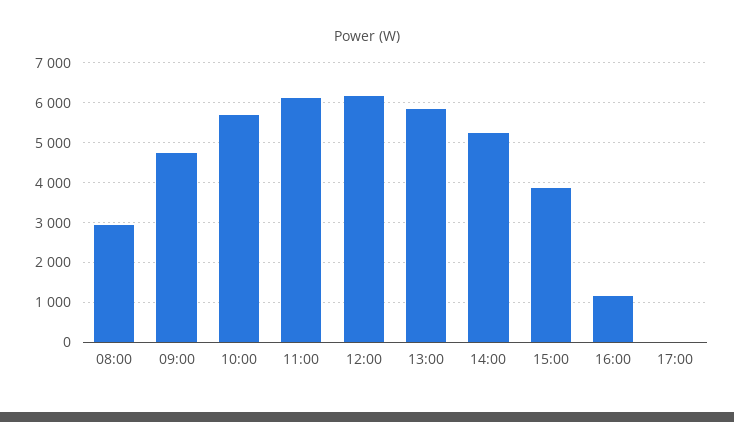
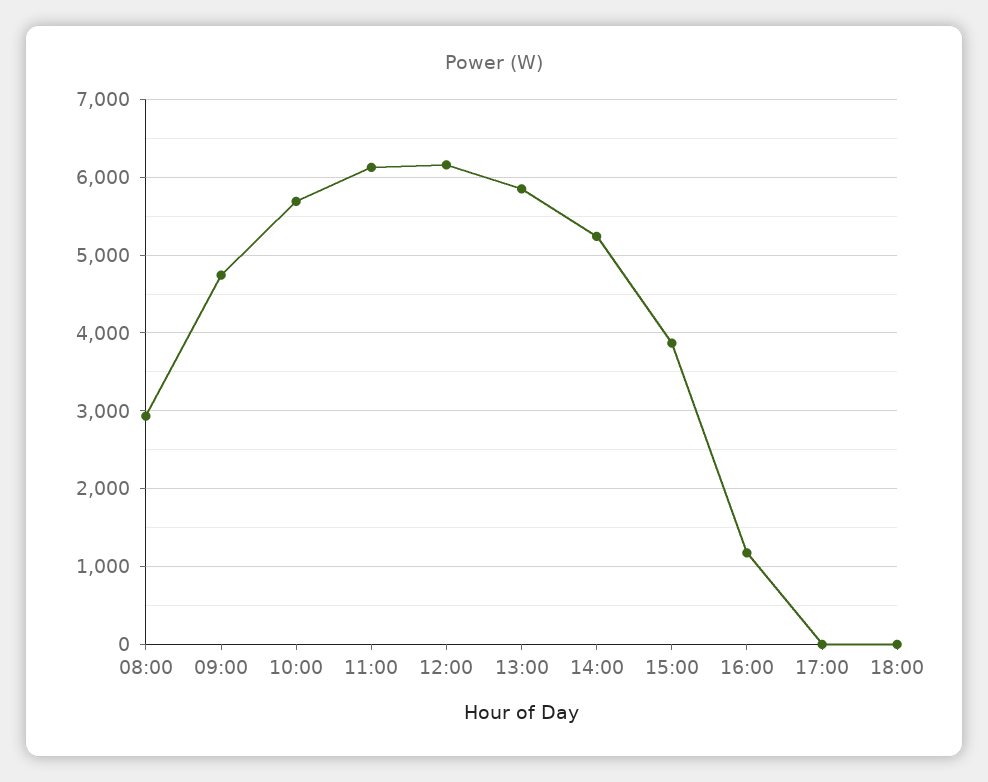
18:00: none -> 0

